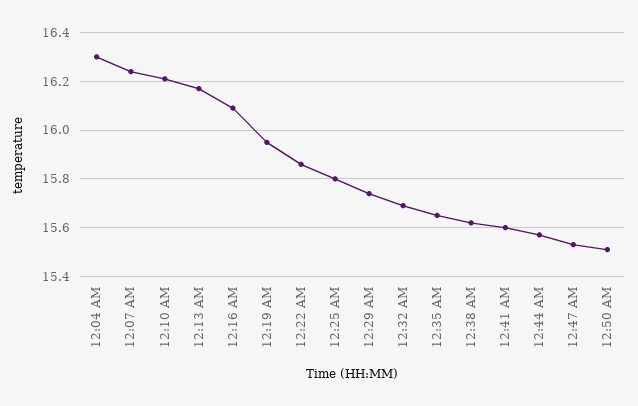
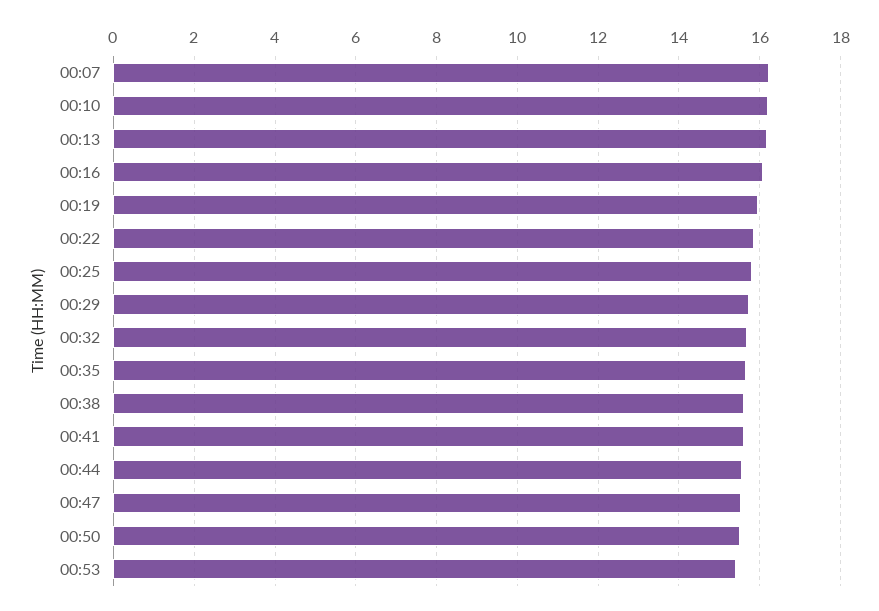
12:04 AM: 16.3 -> none
00:53: none -> 15.4

